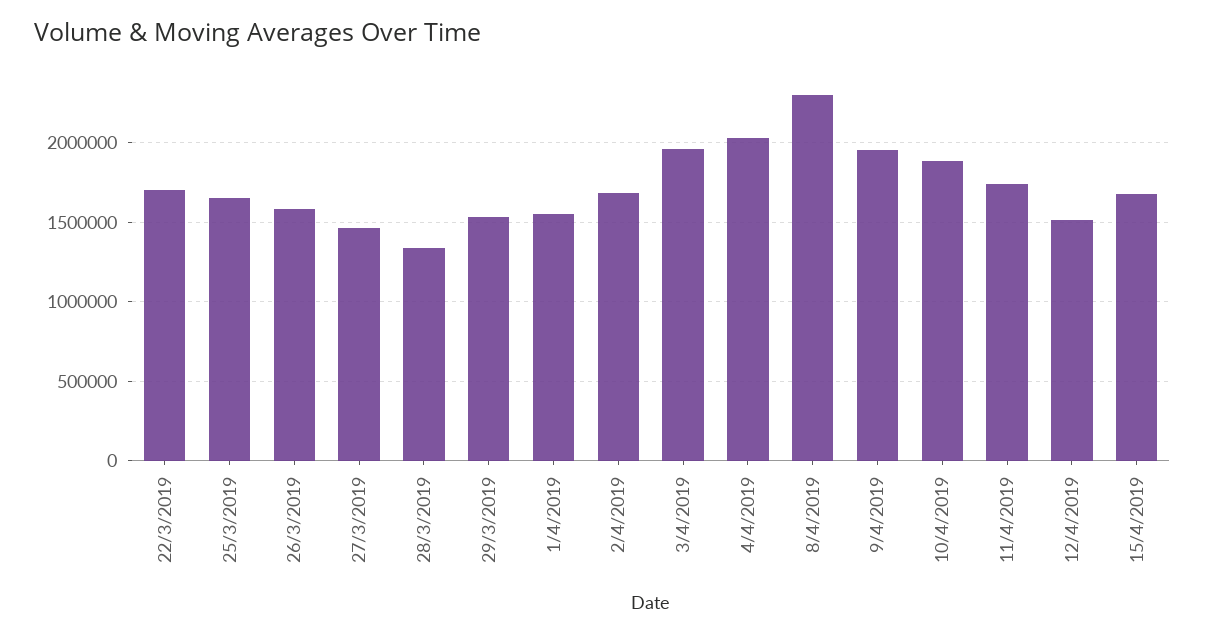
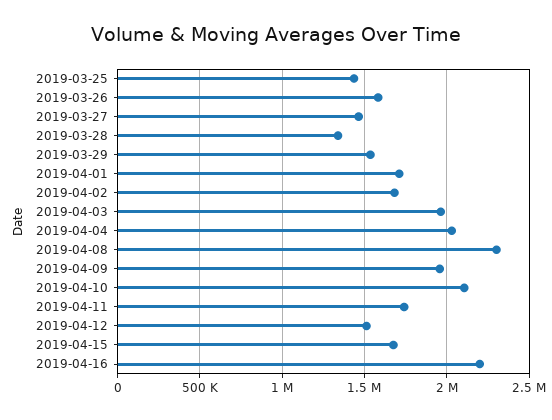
22/3/2019: 1700000 -> none
25/3/2019: 1650000 -> 1450000
1/4/2019: 1550000 -> 1700000
10/4/2019: 1900000 -> 2100000
2019-04-16: none -> 2200000

